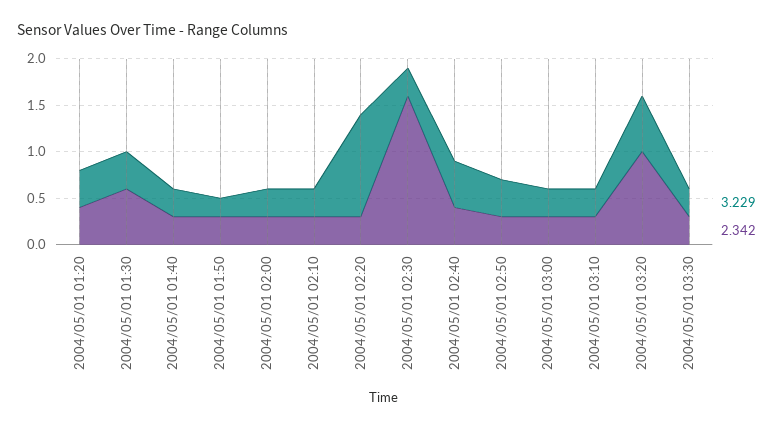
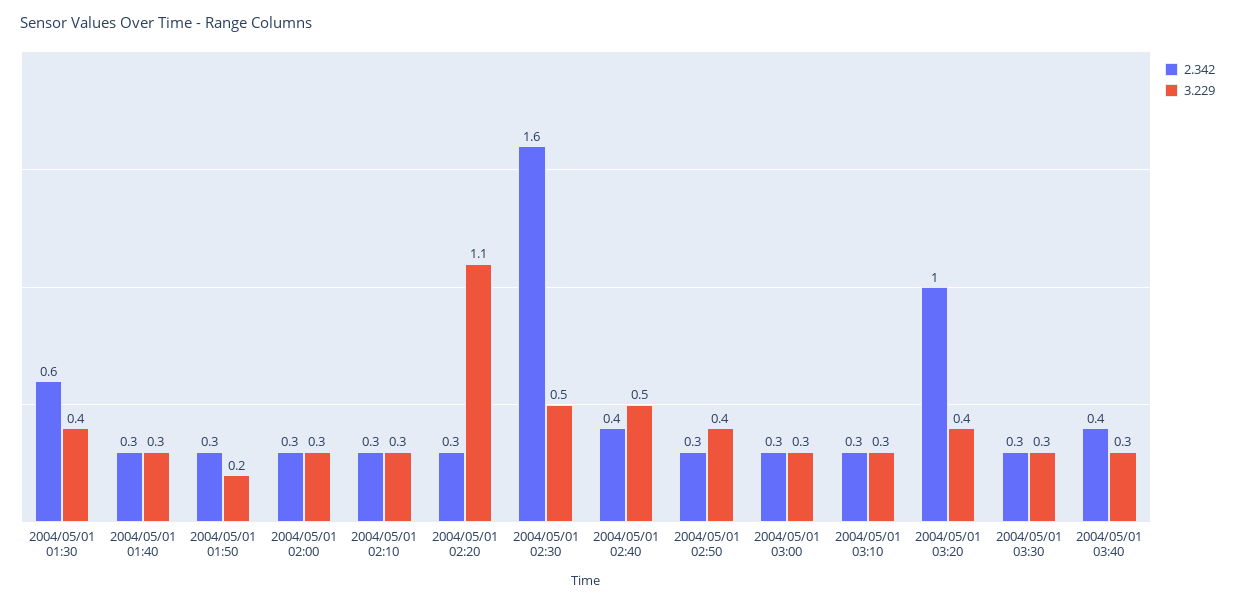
3.229, 2004/05/01 01:20: 0.4 -> none
2.342, 2004/05/01 01:20: 0.4 -> none
3.229, 2004/05/01 02:30: 0.3 -> 0.5
3.229, 2004/05/01 03:20: 0.6 -> 0.4
2.342, 2004/05/01 03:40: none -> 0.4
3.229, 2004/05/01 03:40: none -> 0.3

